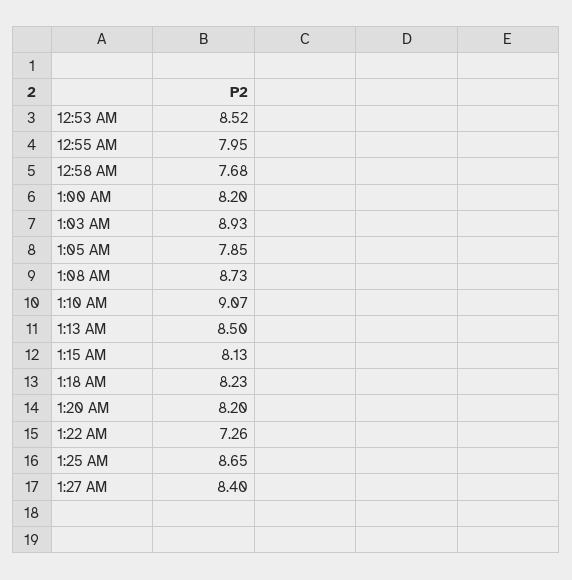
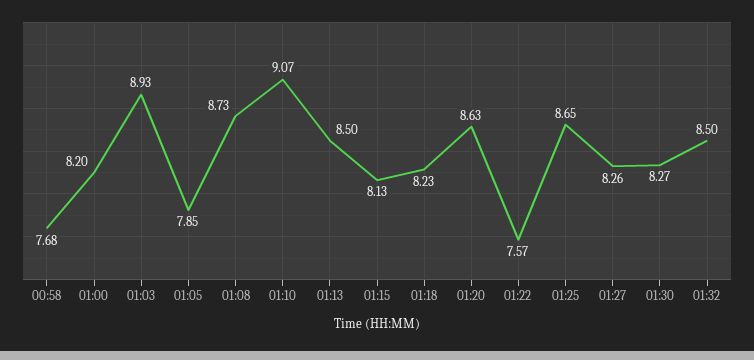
12:53 AM: 8.52 -> none
12:55 AM: 7.95 -> none
1:20 AM: 8.2 -> 8.63
1:22 AM: 7.26 -> 7.57
1:27 AM: 8.4 -> 8.26
01:30: none -> 8.27
01:32: none -> 8.5

